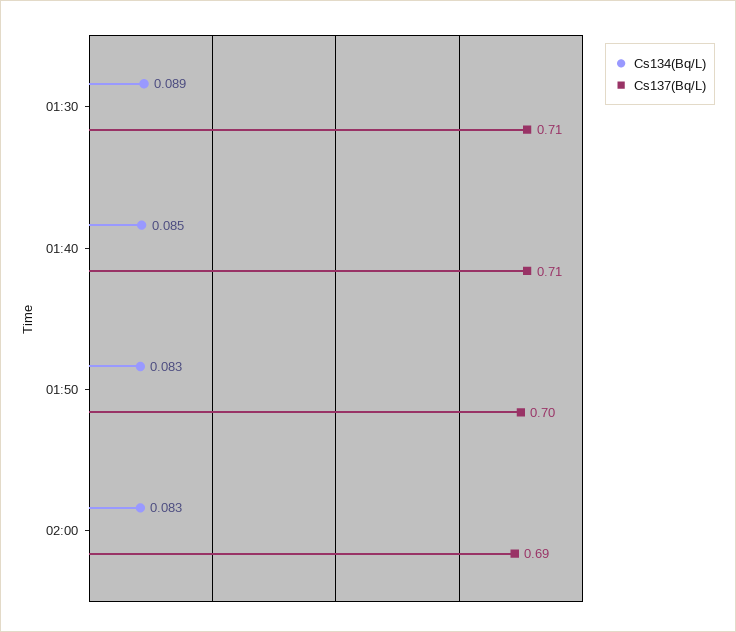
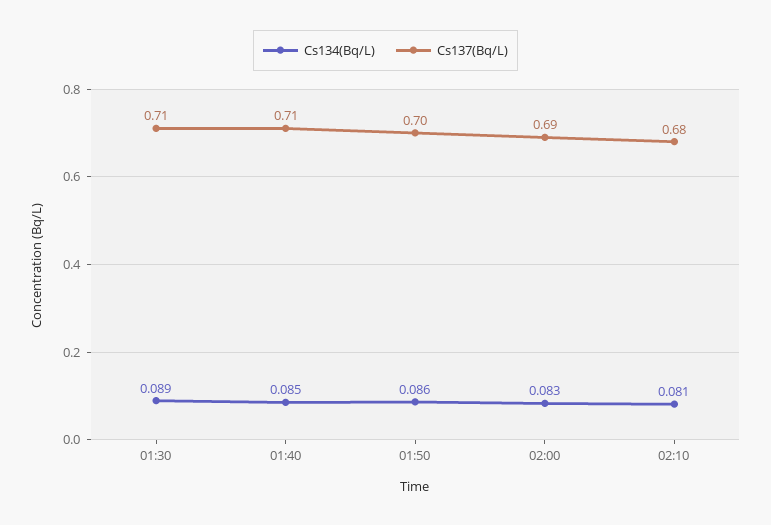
Cs134(Bq/L), 01:50: 0.083 -> 0.086
Cs134(Bq/L), 02:10: none -> 0.081
Cs137(Bq/L), 02:10: none -> 0.68

